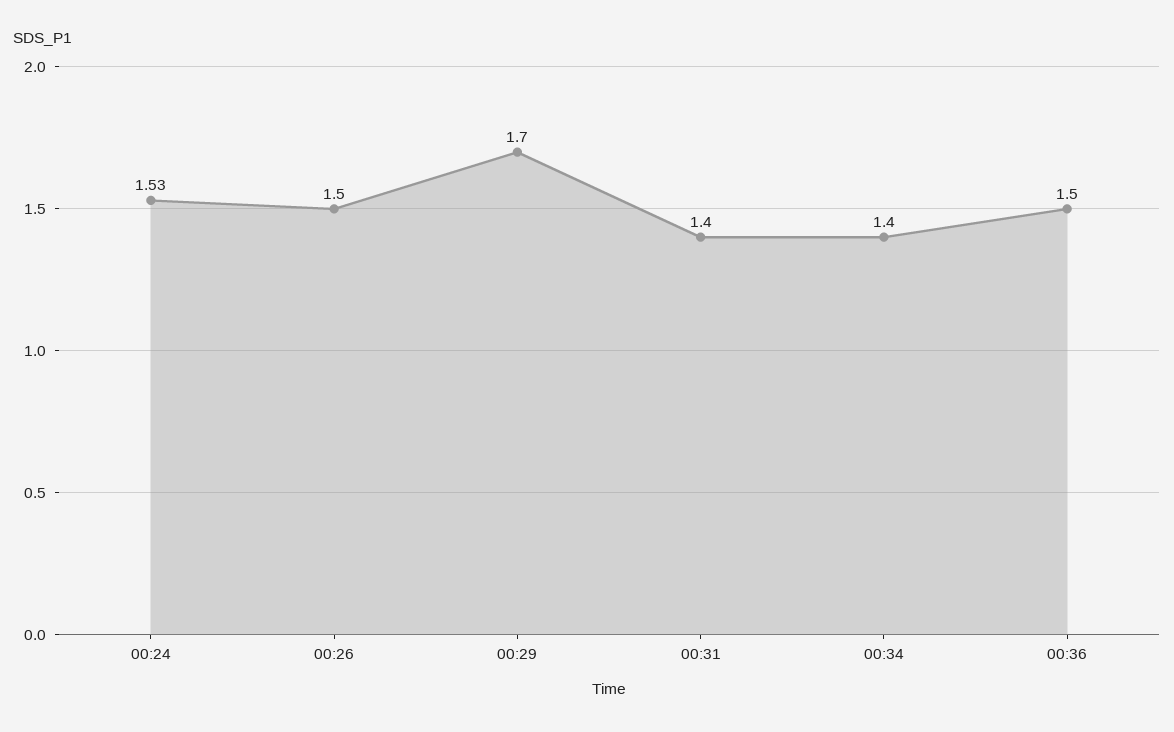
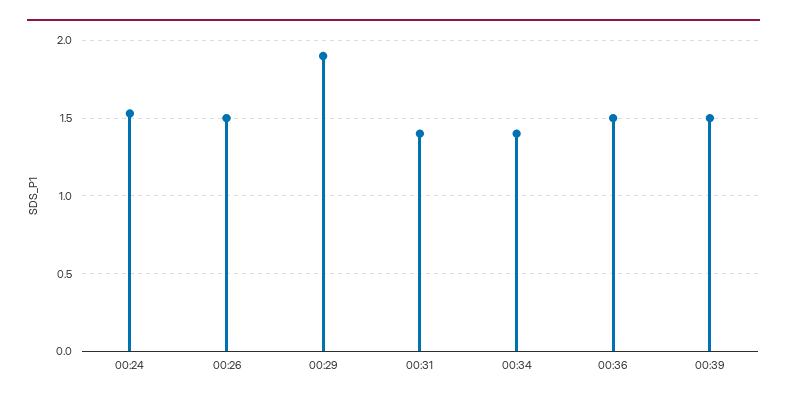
00:29: 1.7 -> 1.9
00:39: none -> 1.5

